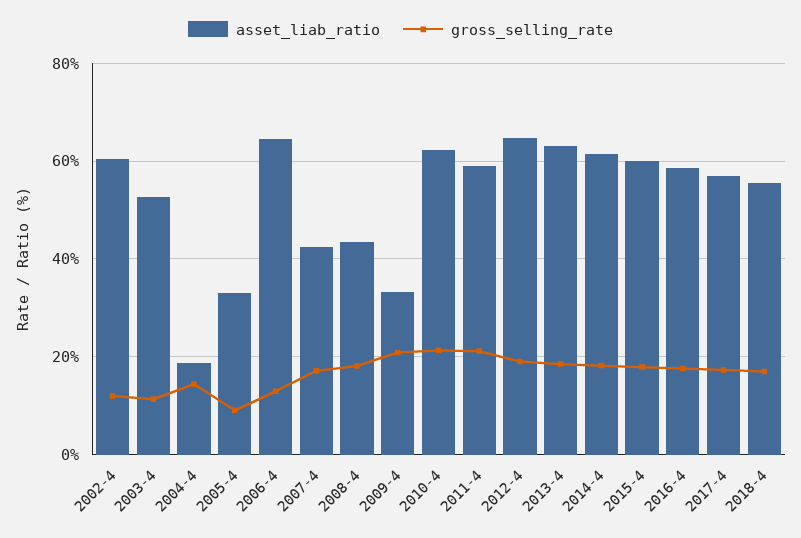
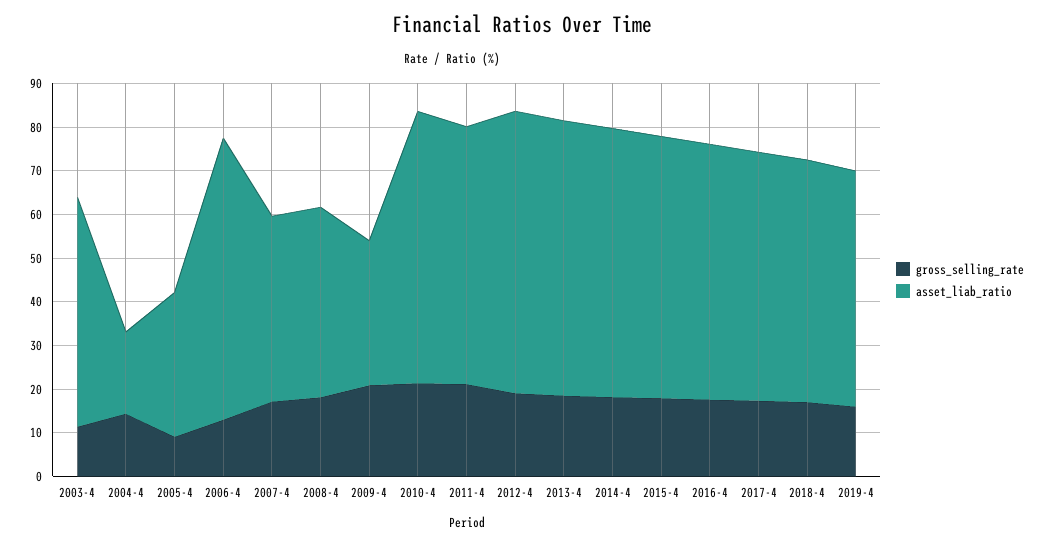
asset_liab_ratio, 2002-4: 60 -> none
gross_selling_rate, 2002-4: 12 -> none
gross_selling_rate, 2019-4: none -> 16
asset_liab_ratio, 2019-4: none -> 54

